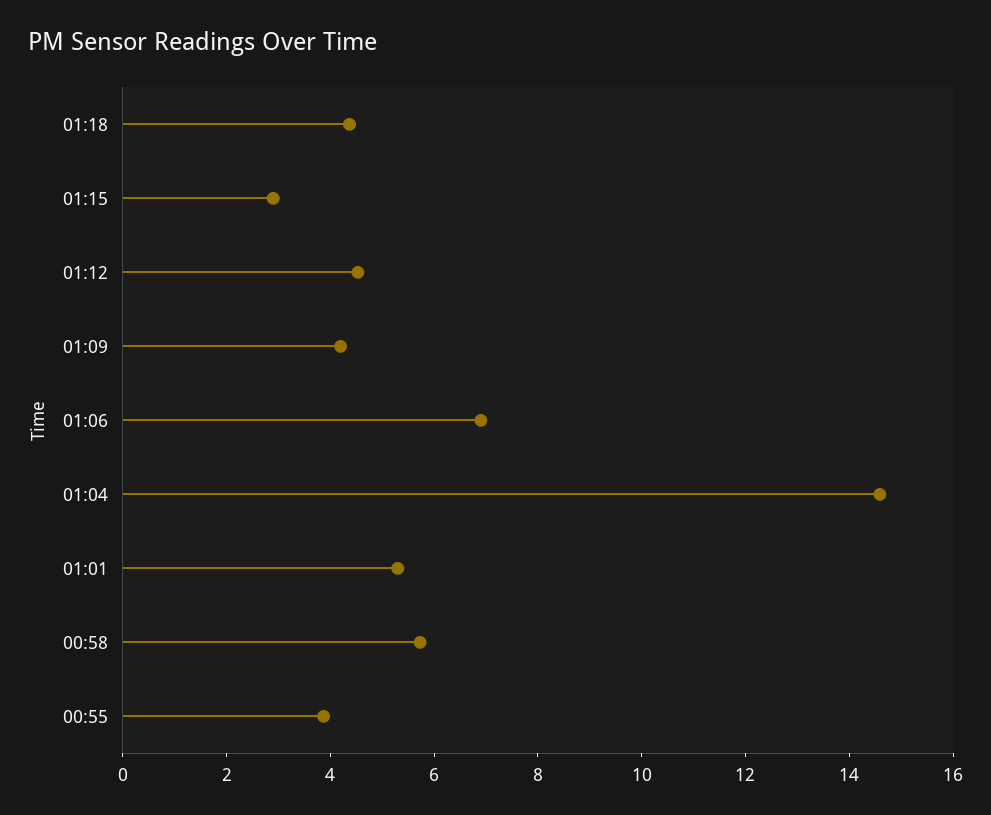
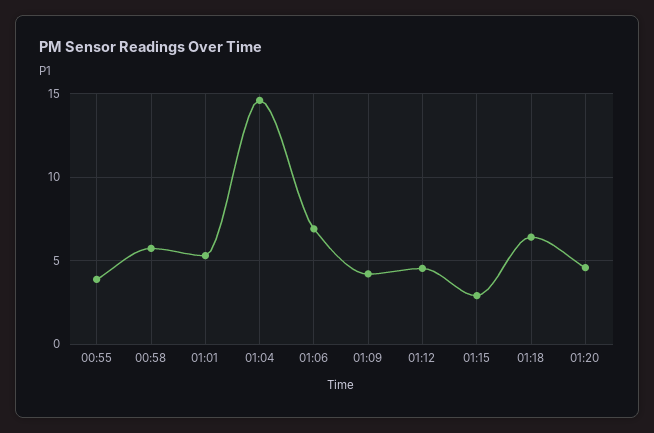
01:18: 4.5 -> 6.5
01:20: none -> 4.5

